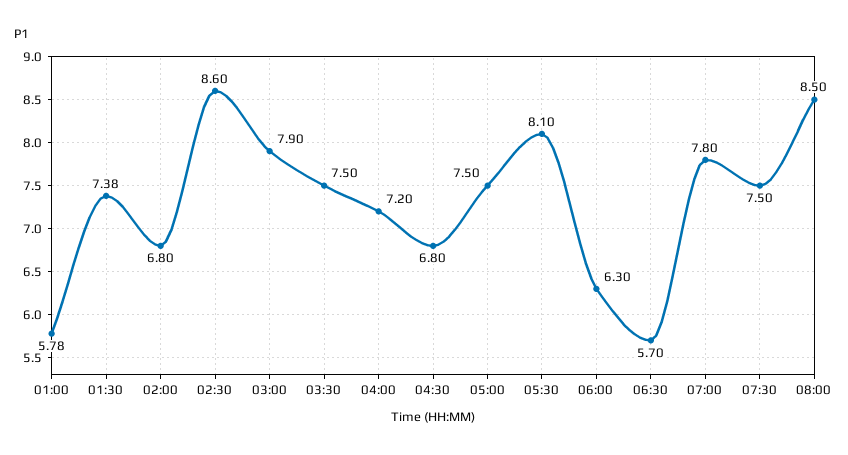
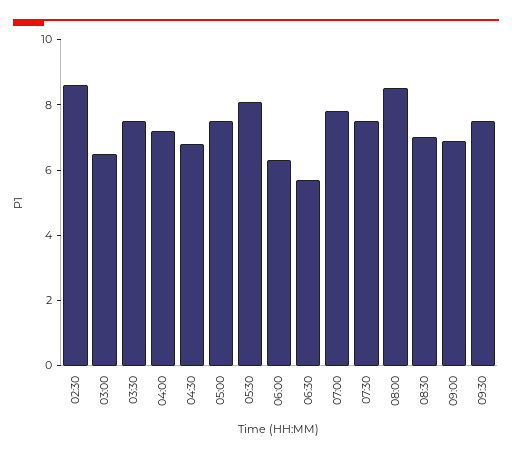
01:00: 5.78 -> none
01:30: 7.38 -> none
02:00: 6.8 -> none
03:00: 7.9 -> 6.5
08:30: none -> 7
09:00: none -> 7
09:30: none -> 7.5

